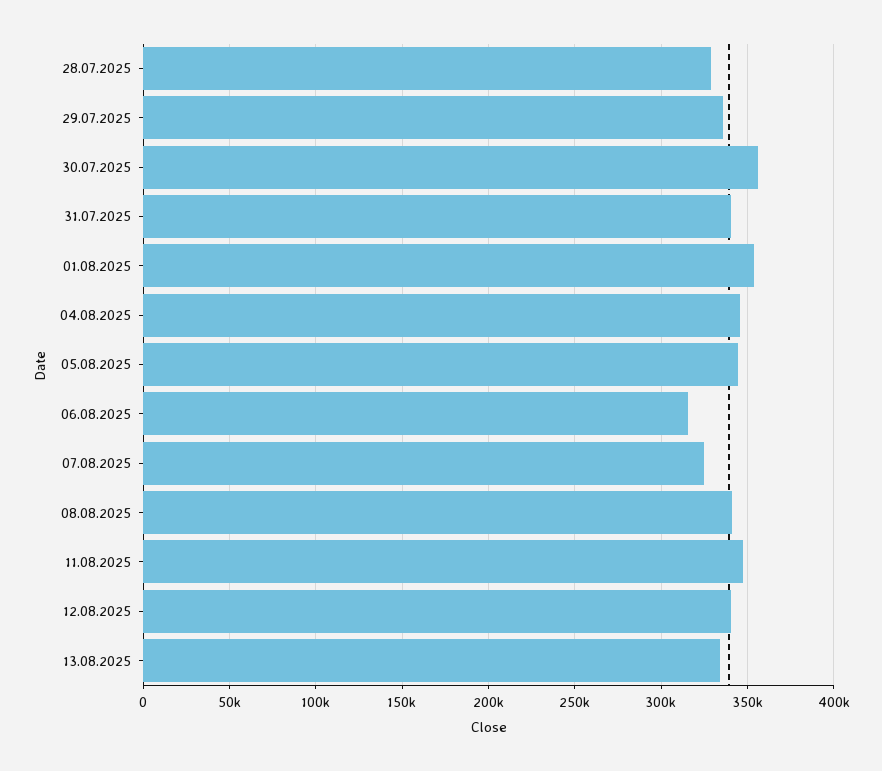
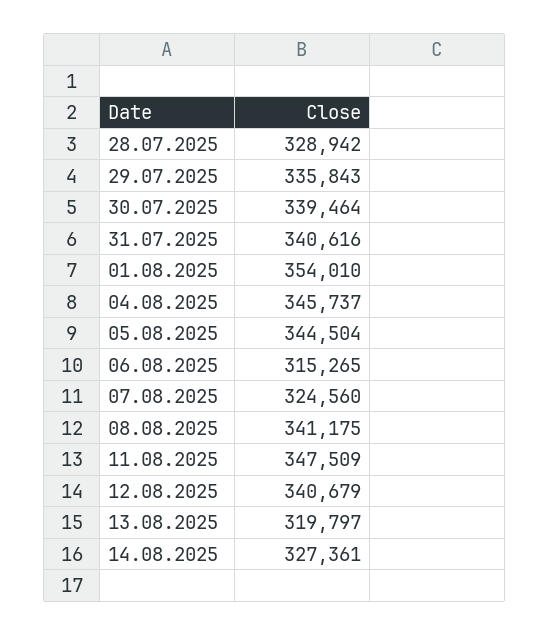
30.07.2025: 355000 -> 339464
13.08.2025: 335000 -> 319797
14.08.2025: none -> 327361

